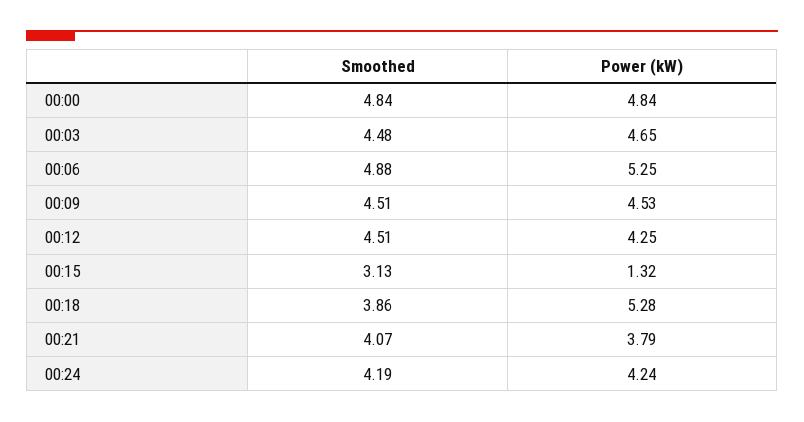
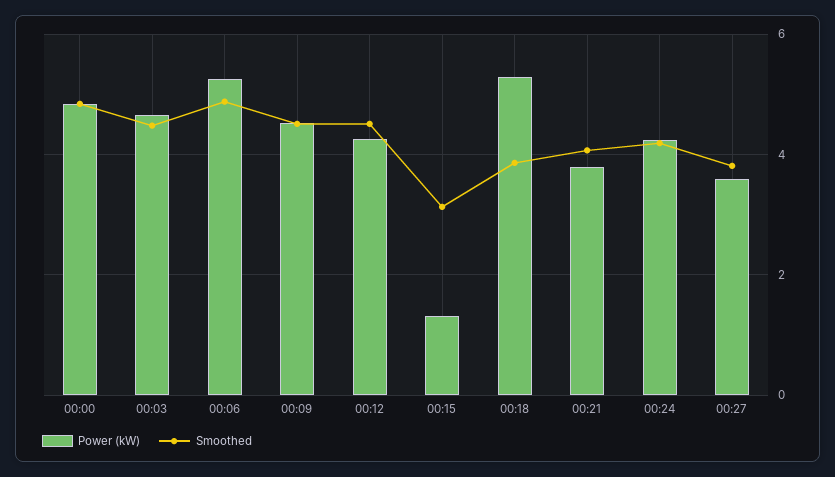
Power (kW), 00:27: none -> 3.6
Smoothed, 00:27: none -> 3.8

